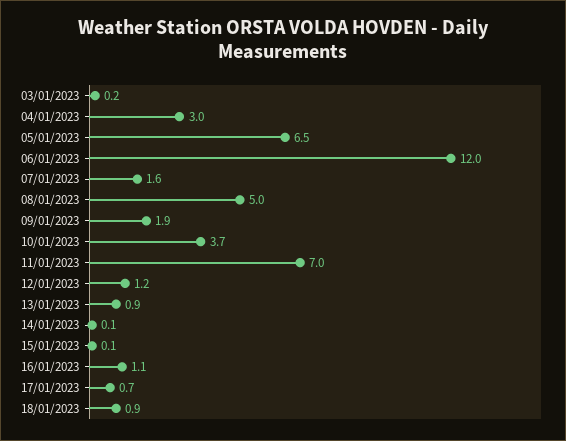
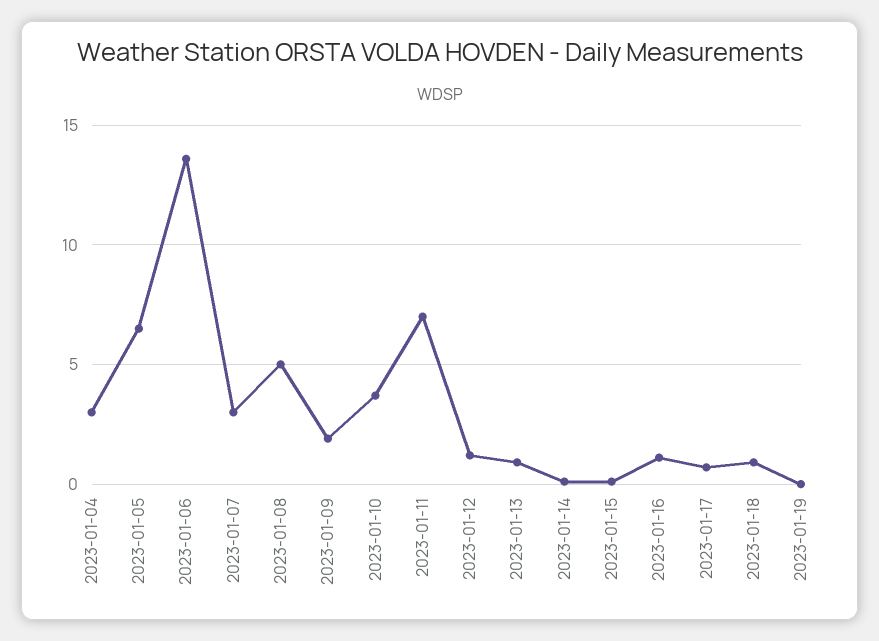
03/01/2023: 0.2 -> none
06/01/2023: 12 -> 13.5
07/01/2023: 1.6 -> 3
2023-01-19: none -> 0

